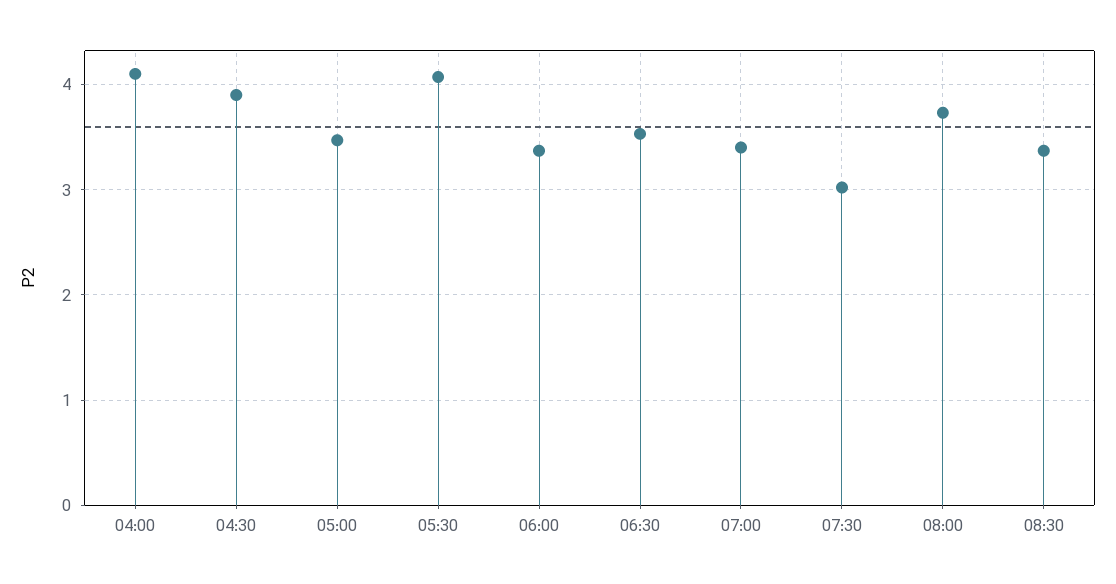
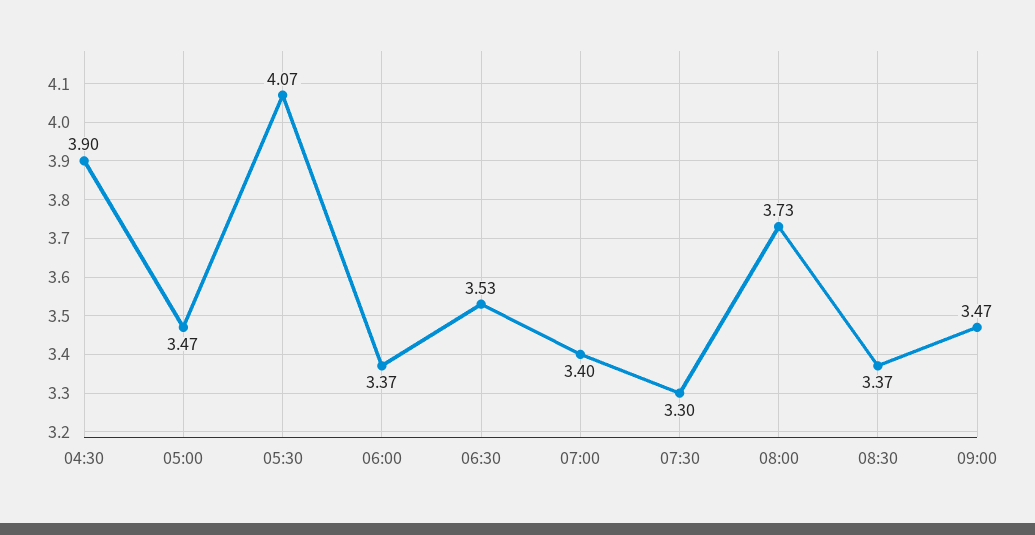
04:00: 4.1 -> none
07:30: 3 -> 3.3
09:00: none -> 3.47

